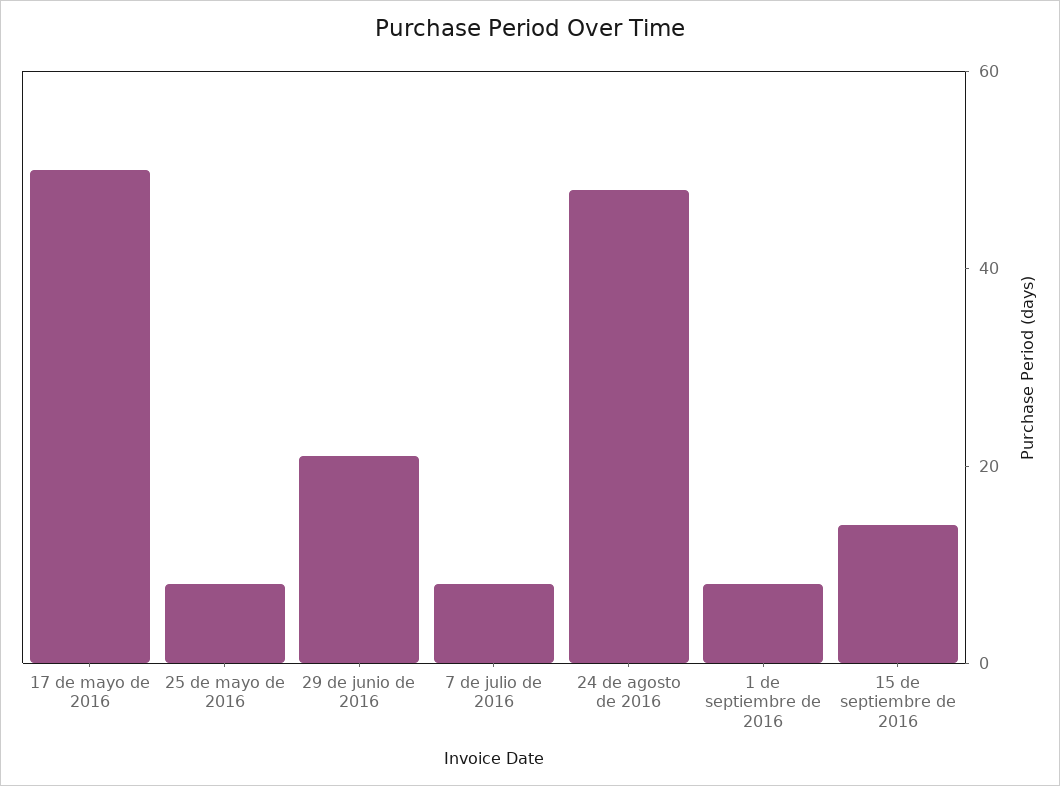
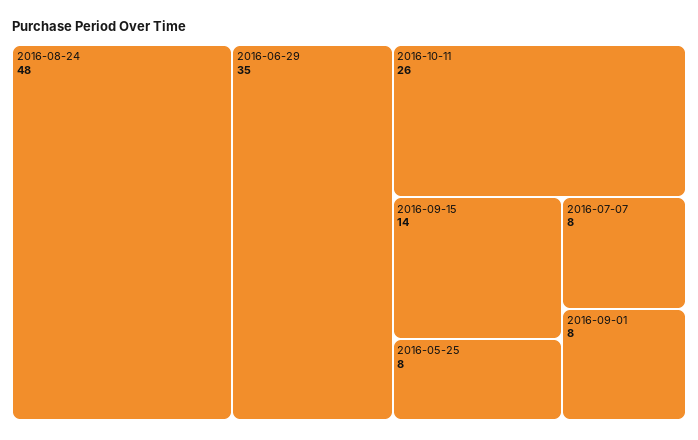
17 de mayo de 2016: 50 -> none
29 de junio de 2016: 20 -> 35
2016-10-11: none -> 26

